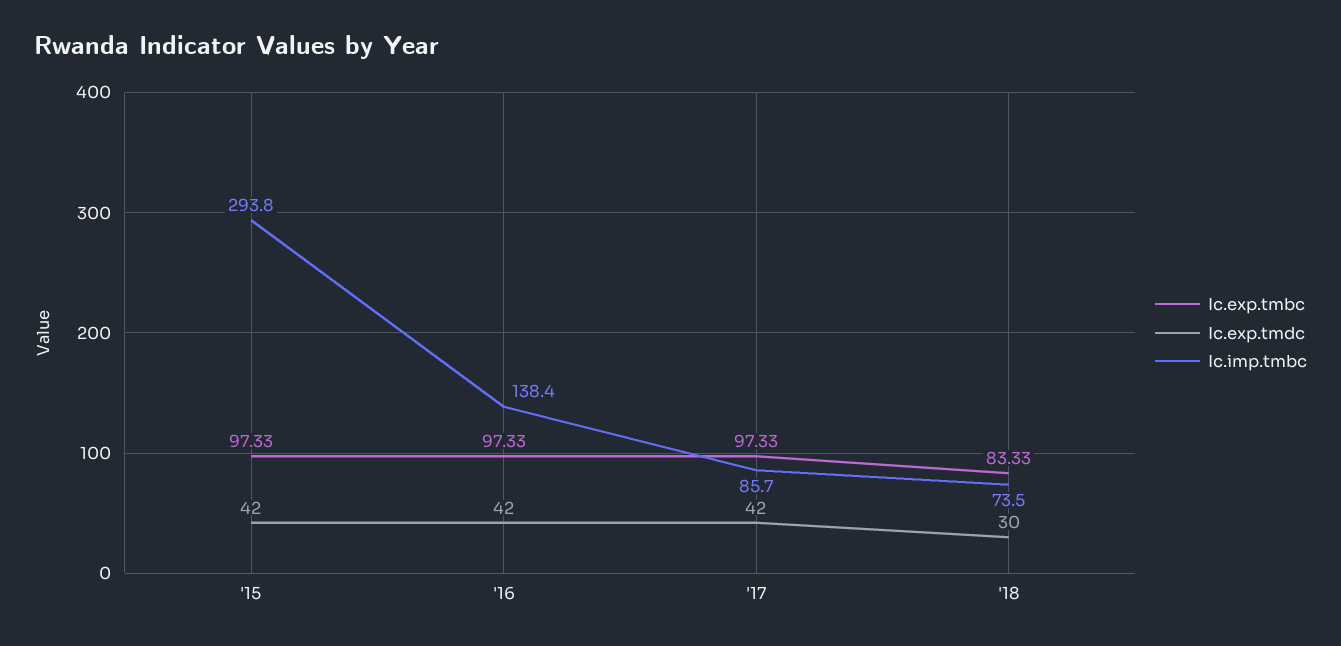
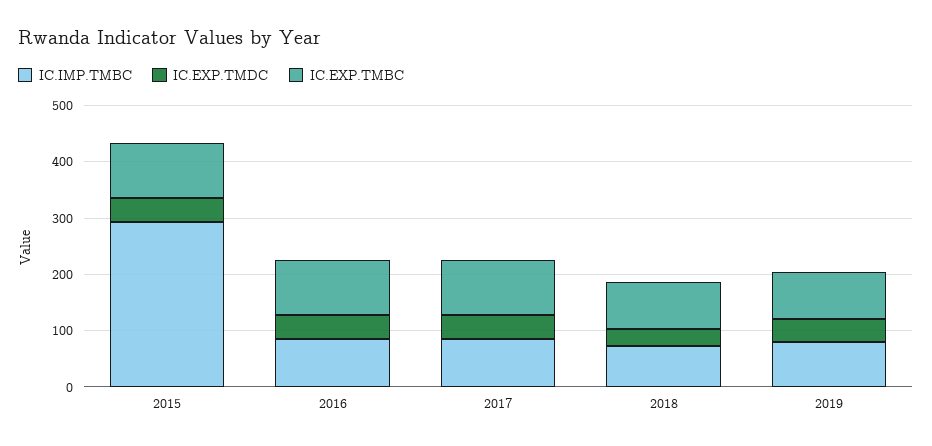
Ic.imp.tmbc, '16: 138.4 -> 80
Ic.imp.tmbc, 2019: none -> 80
Ic.exp.tmdc, 2019: none -> 40
Ic.exp.tmbc, 2019: none -> 80

